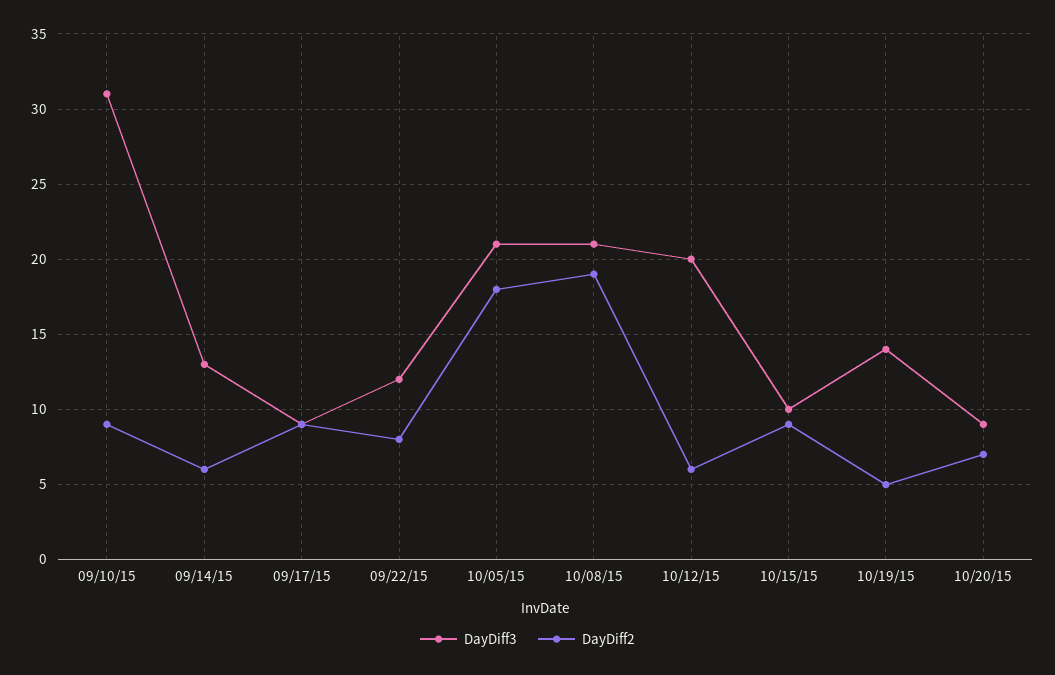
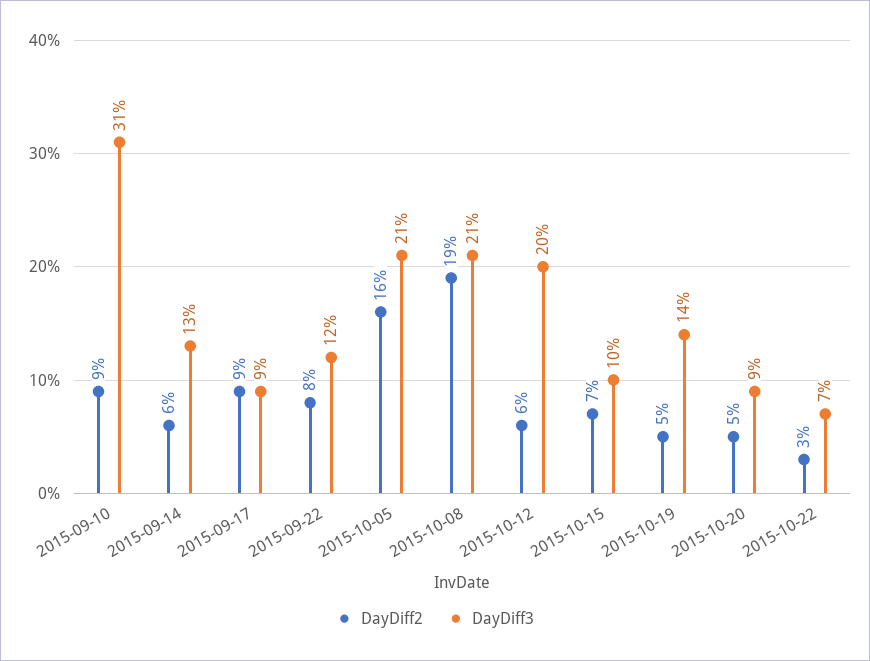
DayDiff2, 10/05/15: 18 -> 16
DayDiff2, 10/15/15: 9 -> 7
DayDiff2, 10/20/15: 7 -> 5
DayDiff2, 2015-10-22: none -> 3
DayDiff3, 2015-10-22: none -> 7

